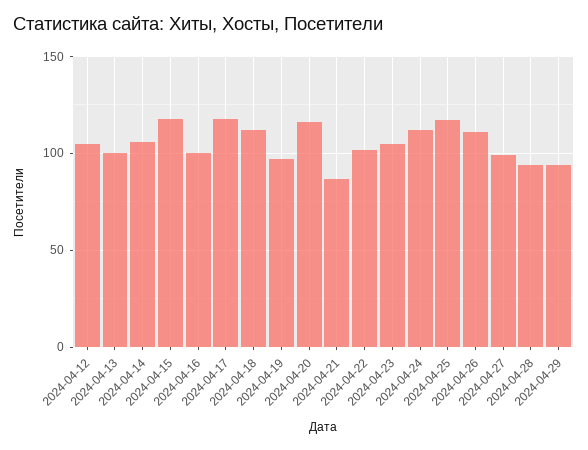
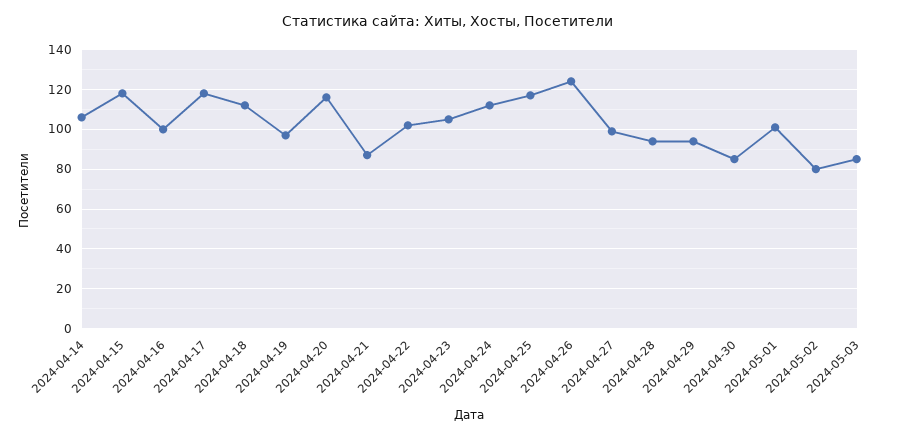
2024-04-12: 105 -> none
2024-04-13: 100 -> none
2024-04-26: 110 -> 125
2024-04-30: none -> 85
2024-05-01: none -> 100
2024-05-02: none -> 80
2024-05-03: none -> 85

